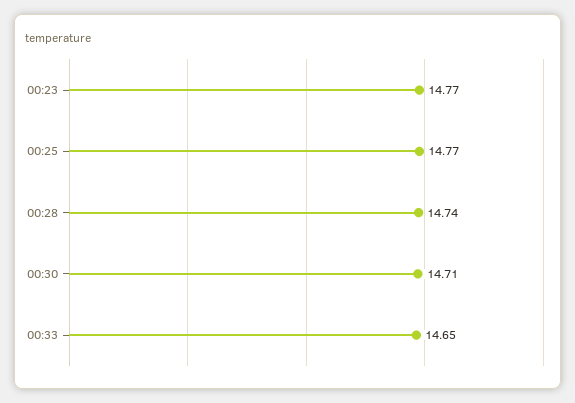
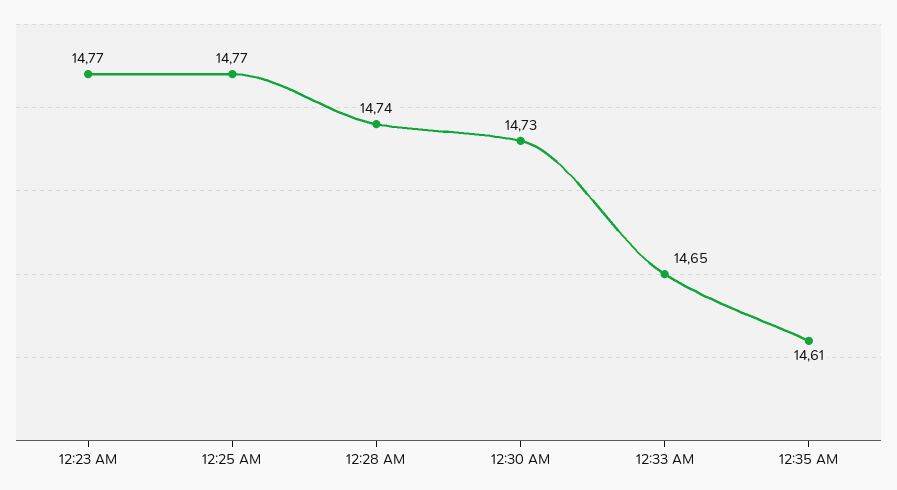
00:30: 14.71 -> 14.73
12:35 AM: none -> 14.61

